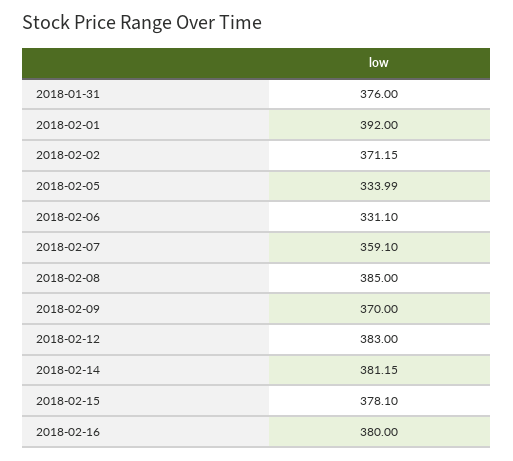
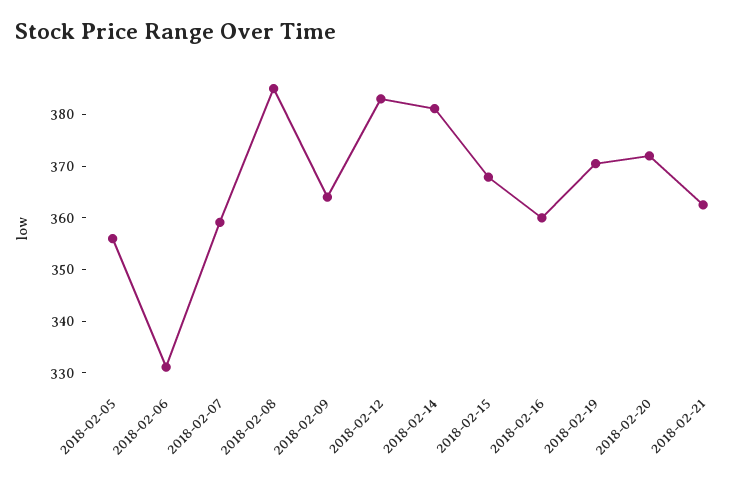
2018-01-31: 376 -> none
2018-02-01: 392 -> none
2018-02-02: 371.15 -> none
2018-02-05: 333.99 -> 356
2018-02-09: 370 -> 364
2018-02-15: 378.1 -> 368
2018-02-16: 380 -> 360
2018-02-19: none -> 370
2018-02-20: none -> 372
2018-02-21: none -> 362

